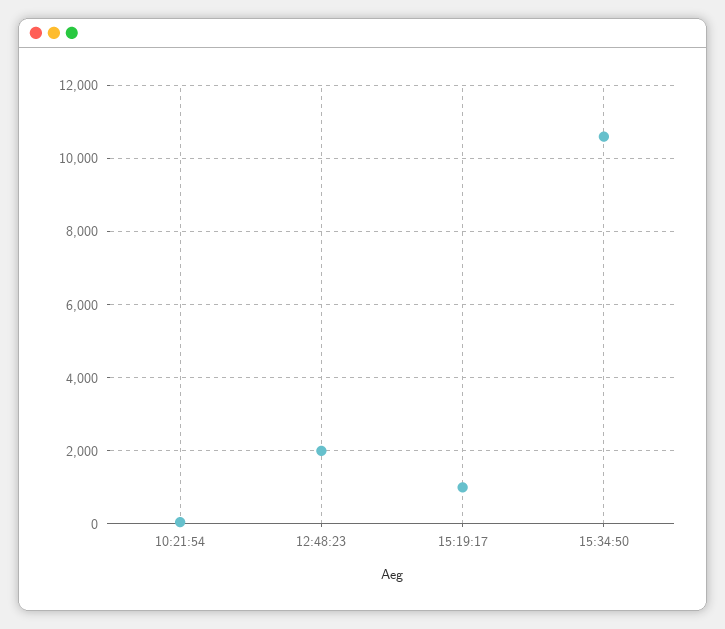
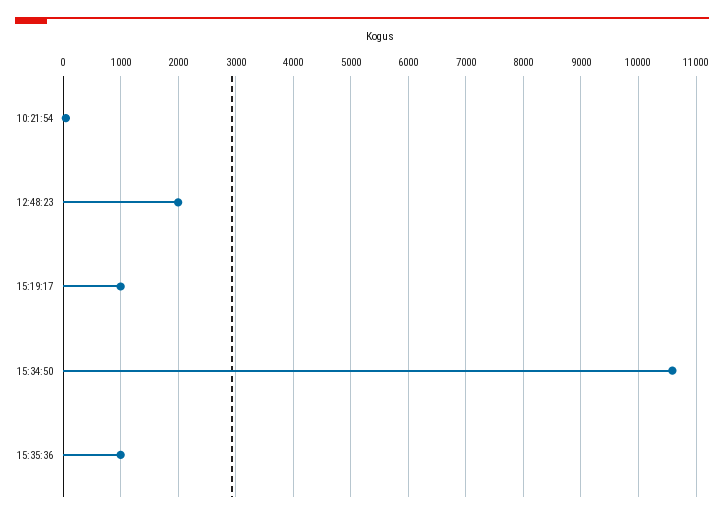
15:35:36: none -> 1000

